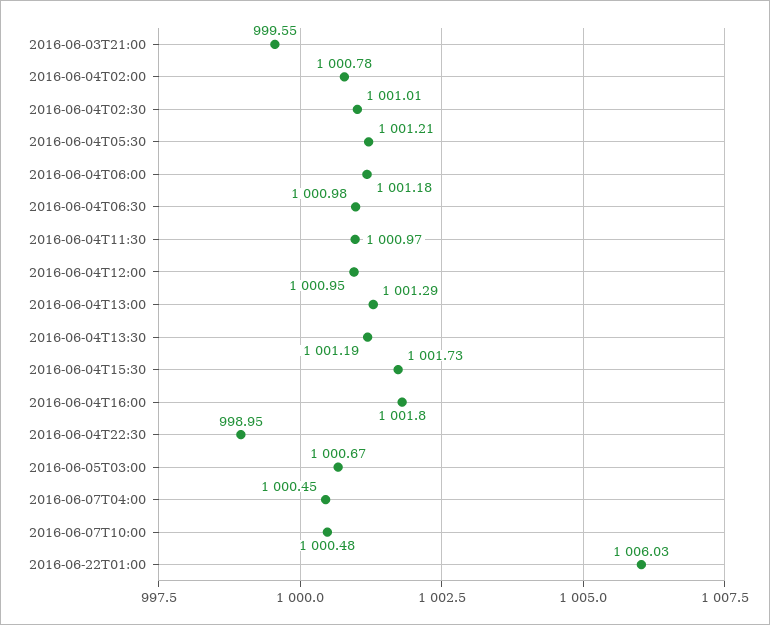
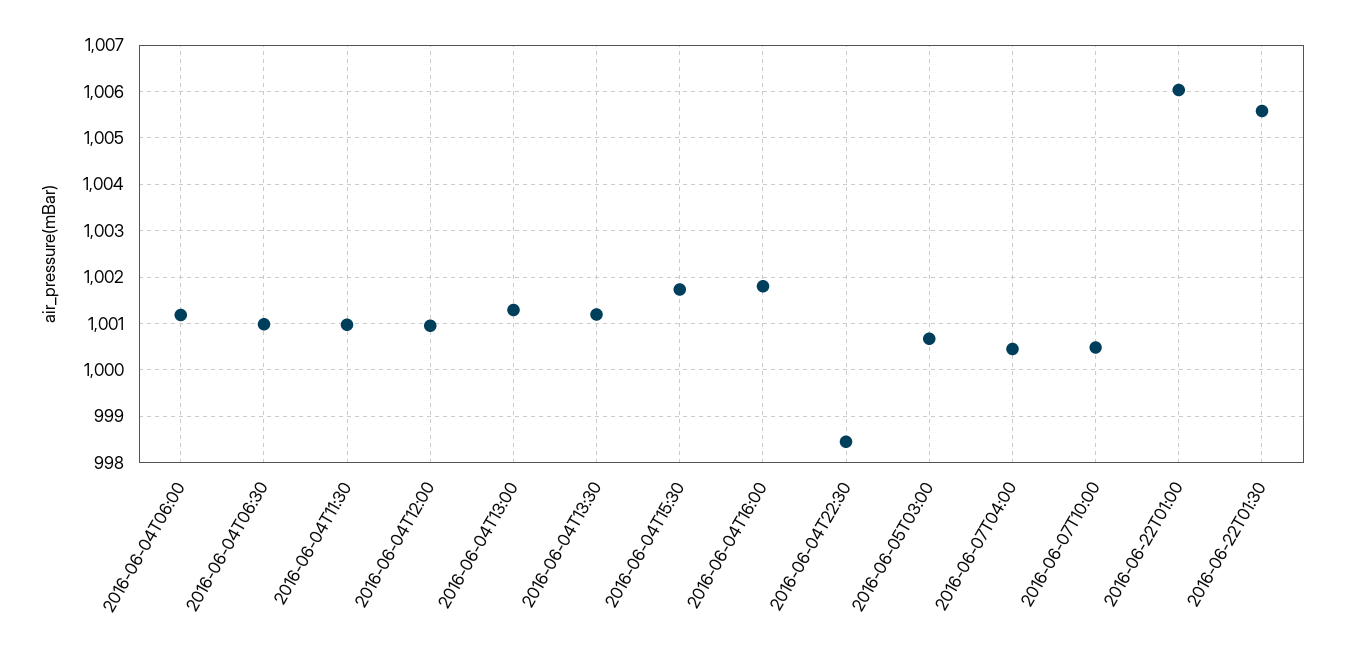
2016-06-03T21:00: 999.55 -> none
2016-06-04T02:00: 1000.78 -> none
2016-06-04T02:30: 1001.01 -> none
2016-06-04T05:30: 1001.21 -> none
2016-06-04T22:30: 998.95 -> 998.4
2016-06-22T01:30: none -> 1005.6

